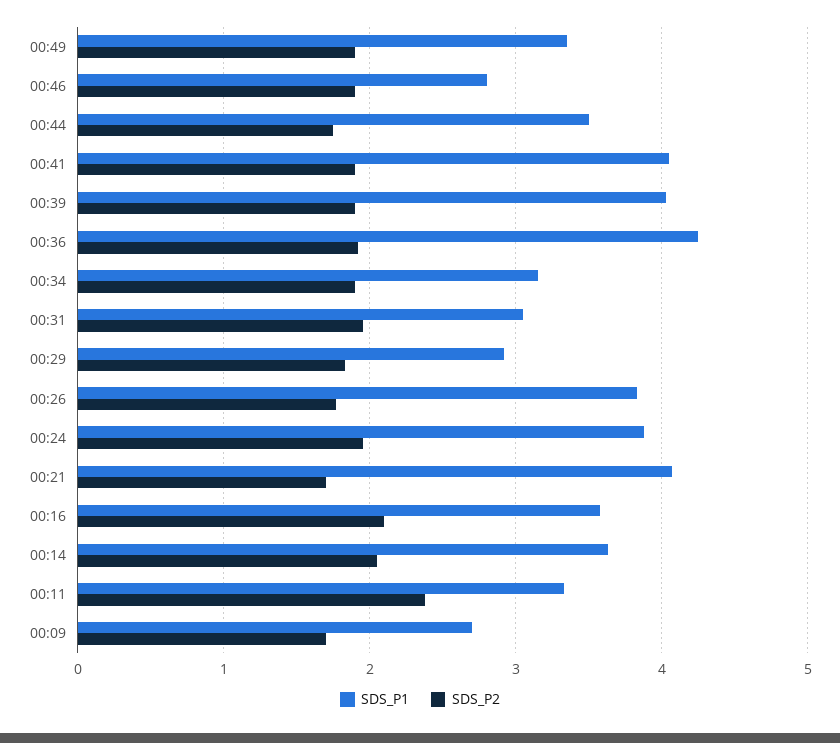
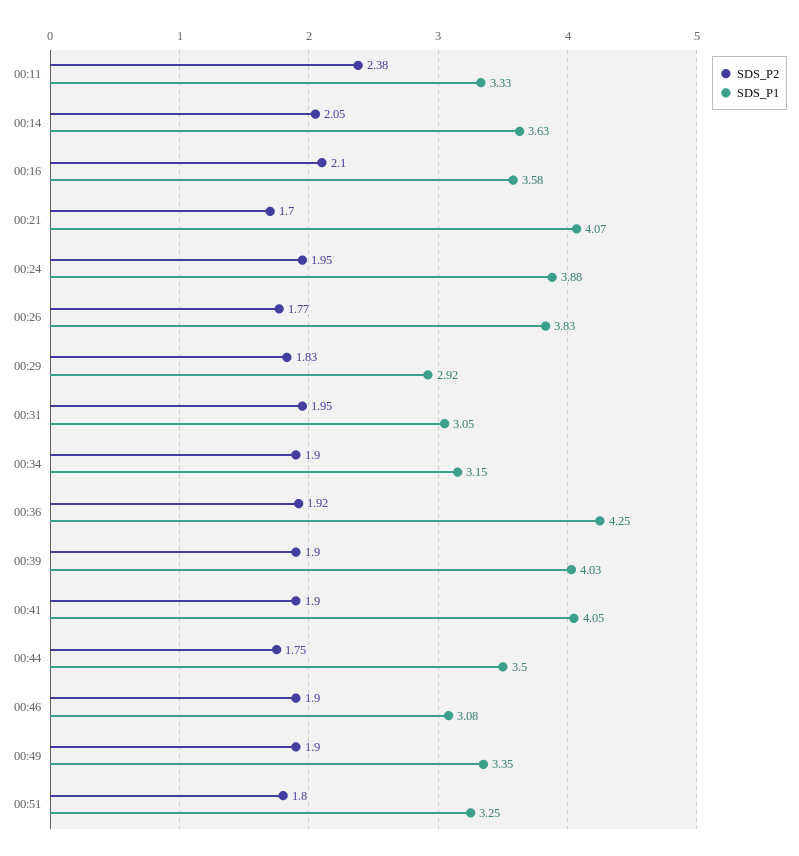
SDS_P1, 00:46: 2.8 -> 3.08
SDS_P1, 00:09: 2.7 -> none
SDS_P2, 00:09: 1.7 -> none
SDS_P2, 00:51: none -> 1.8
SDS_P1, 00:51: none -> 3.25

